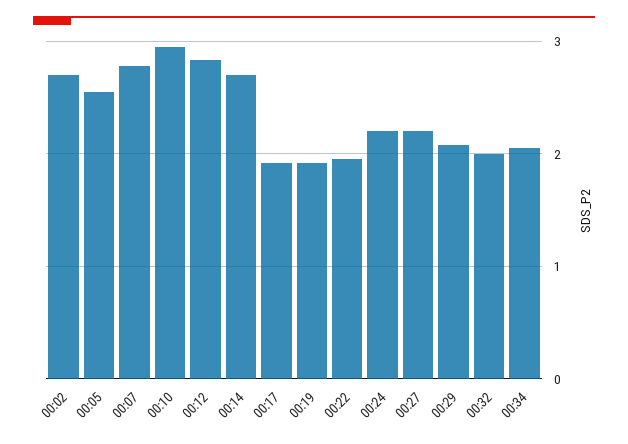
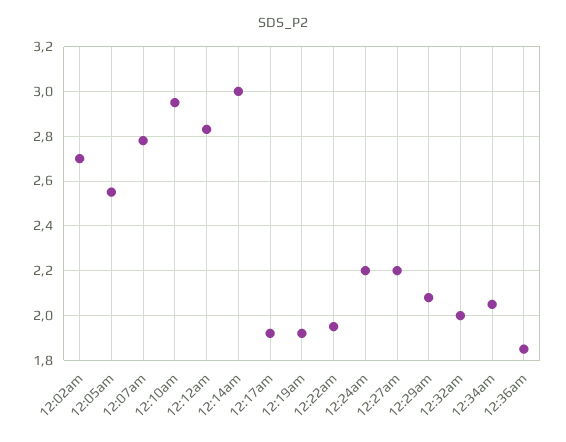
00:14: 2.7 -> 3
12:36am: none -> 1.85

